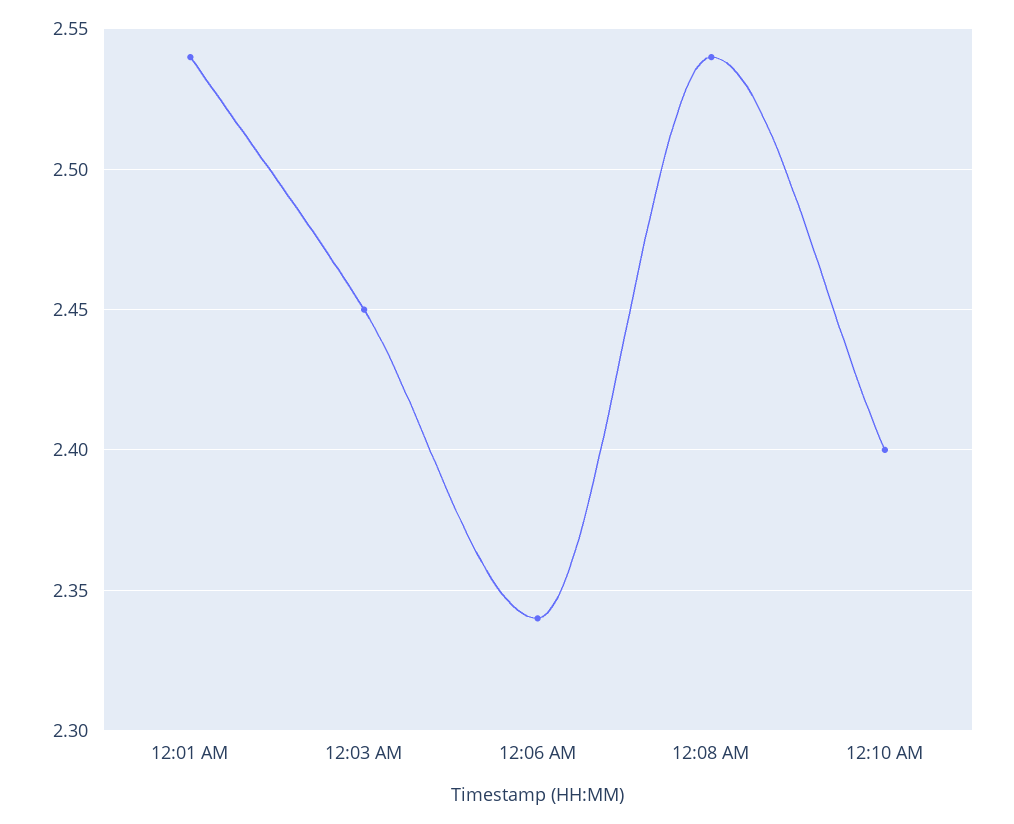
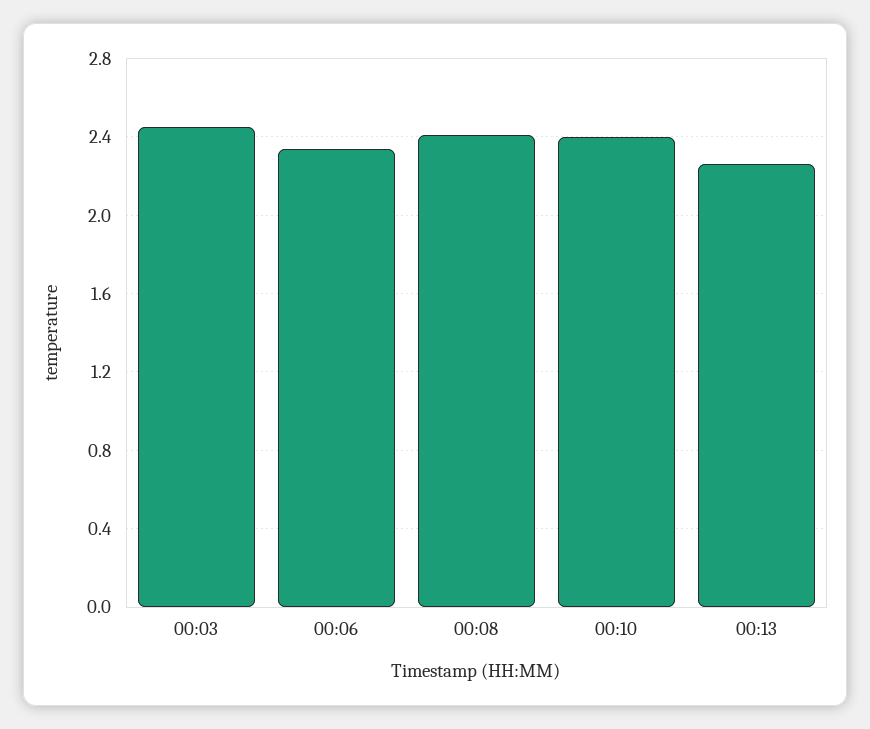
12:01 AM: 2.54 -> none
12:08 AM: 2.54 -> 2.4
00:13: none -> 2.25

